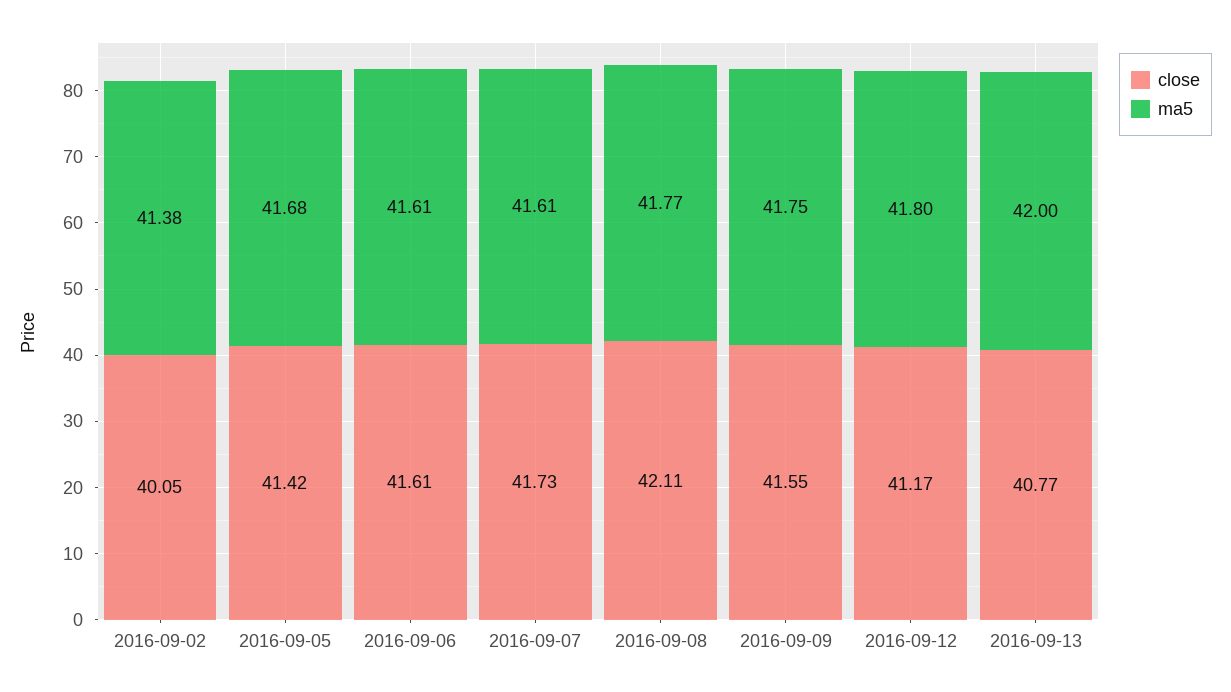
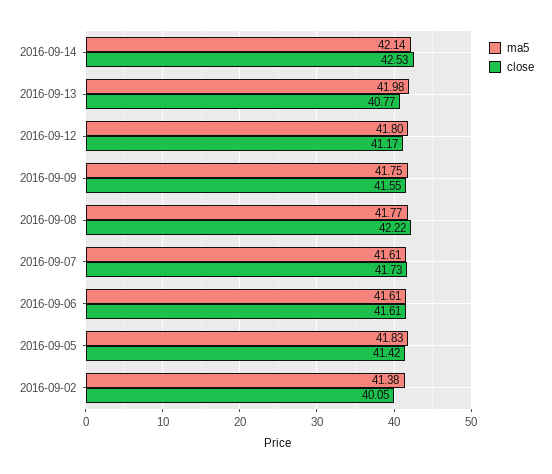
ma5, 2016-09-05: 41.68 -> 41.83
close, 2016-09-08: 42.11 -> 42.22
ma5, 2016-09-13: 42 -> 41.98
ma5, 2016-09-14: none -> 42.14
close, 2016-09-14: none -> 42.53

